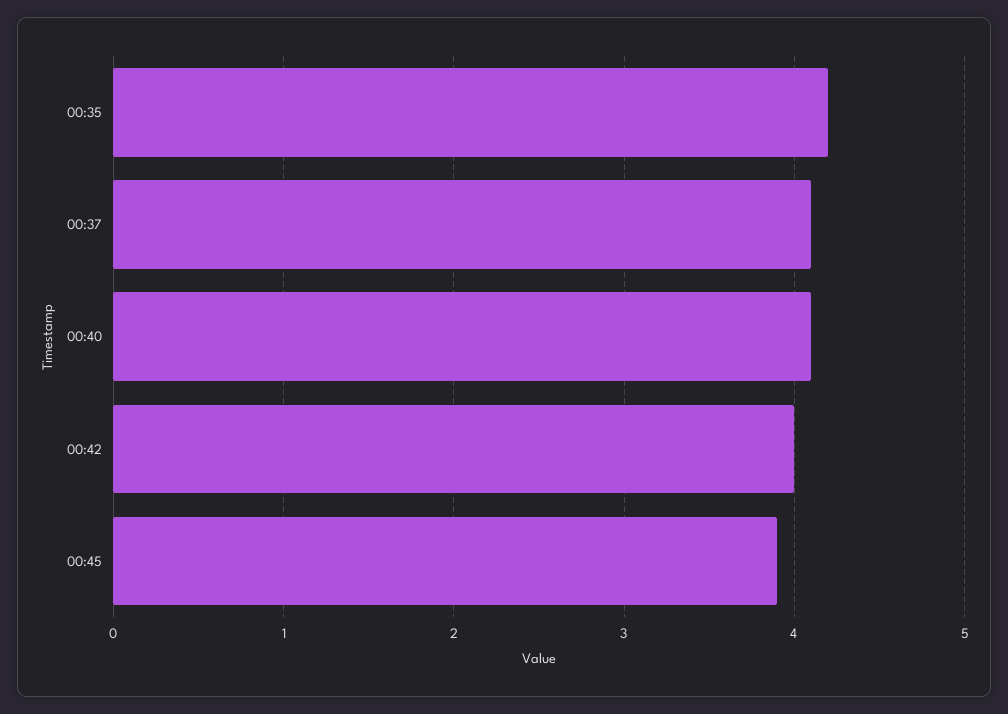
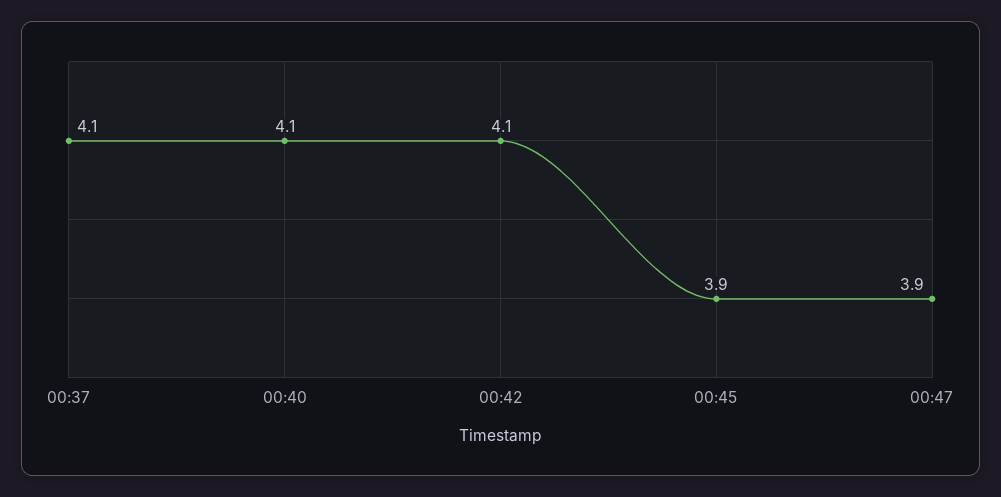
00:35: 4.2 -> none
00:42: 4 -> 4.1
00:47: none -> 3.9

